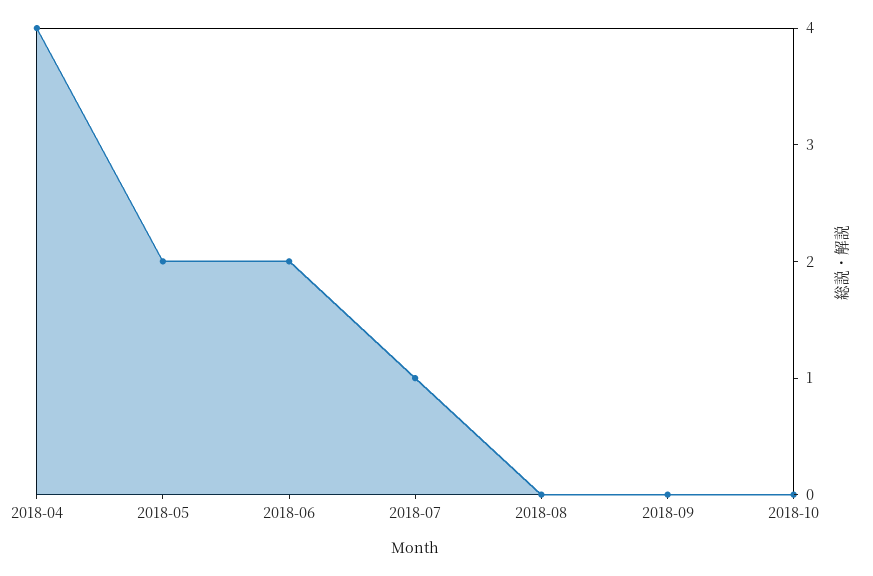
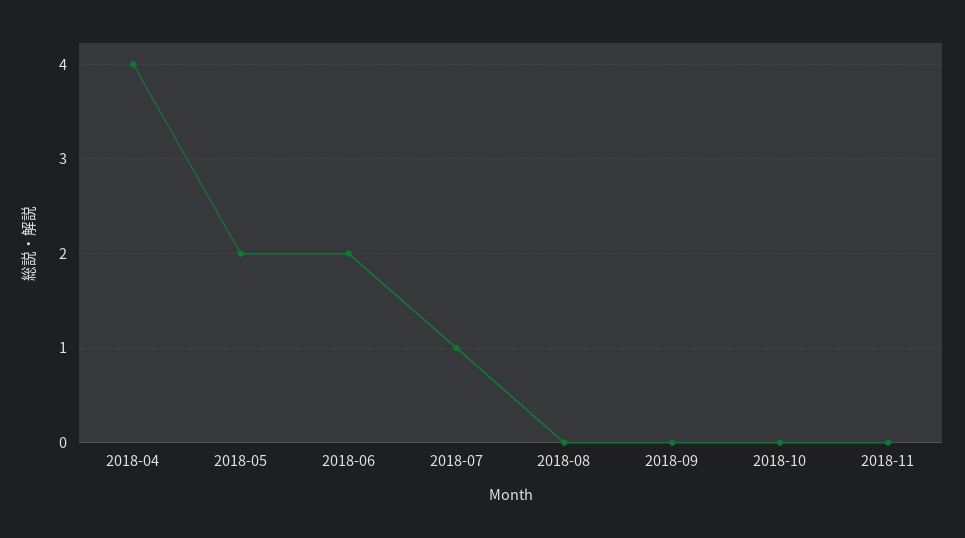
2018-11: none -> 0

